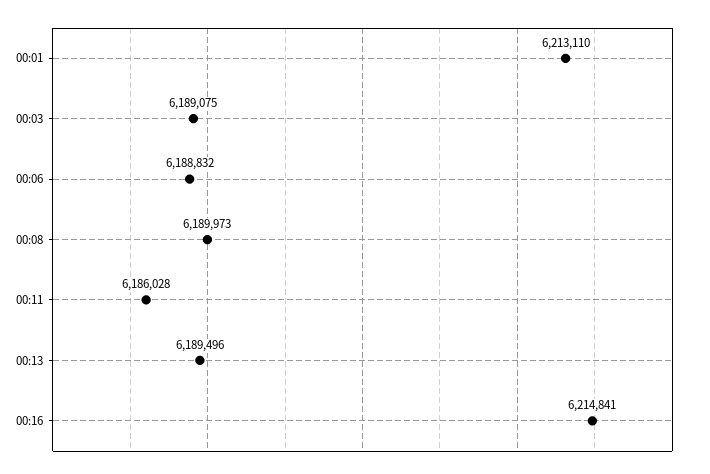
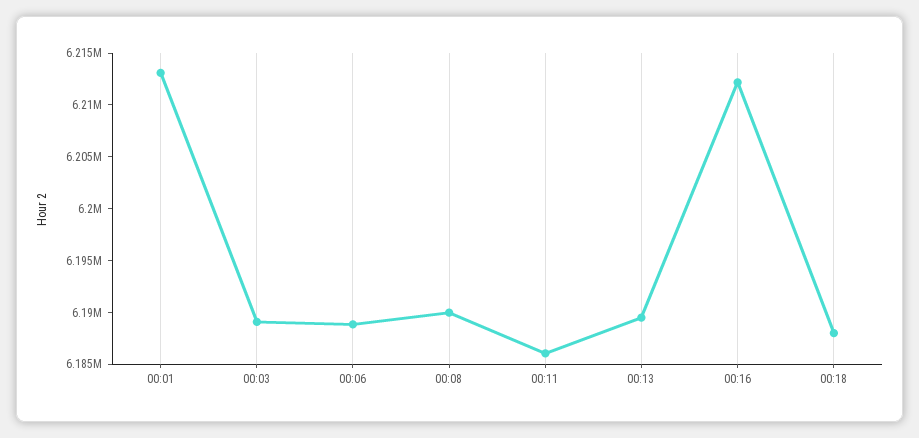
00:16: 6214841 -> 6212000
00:18: none -> 6188000

